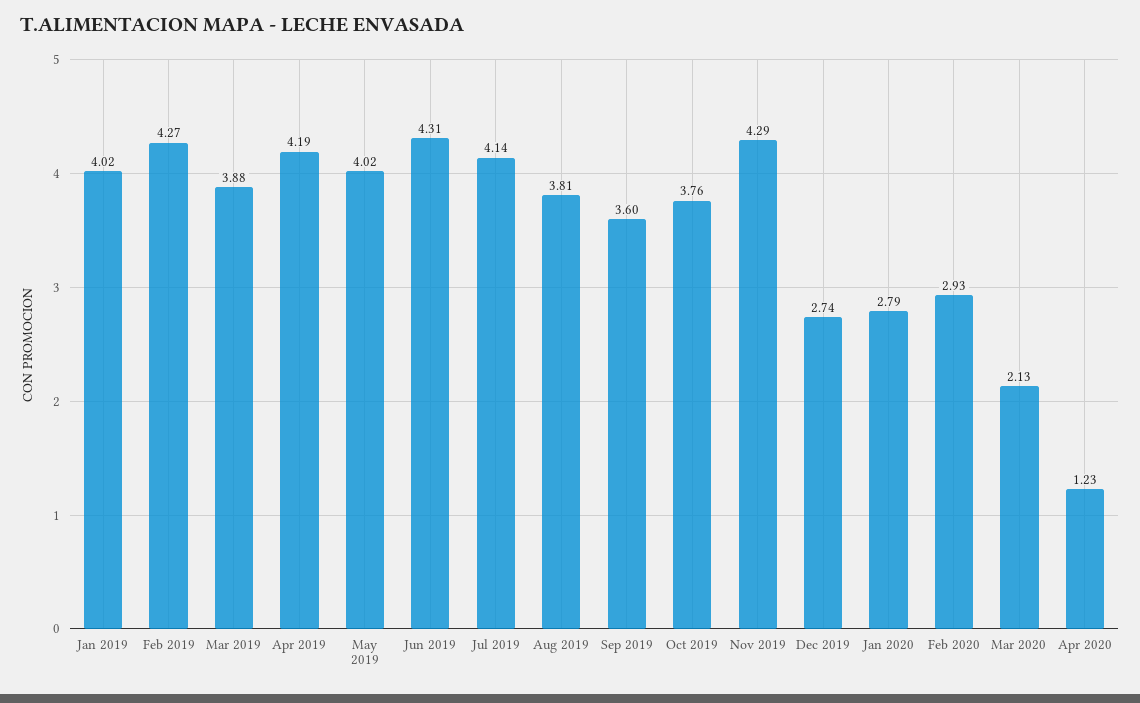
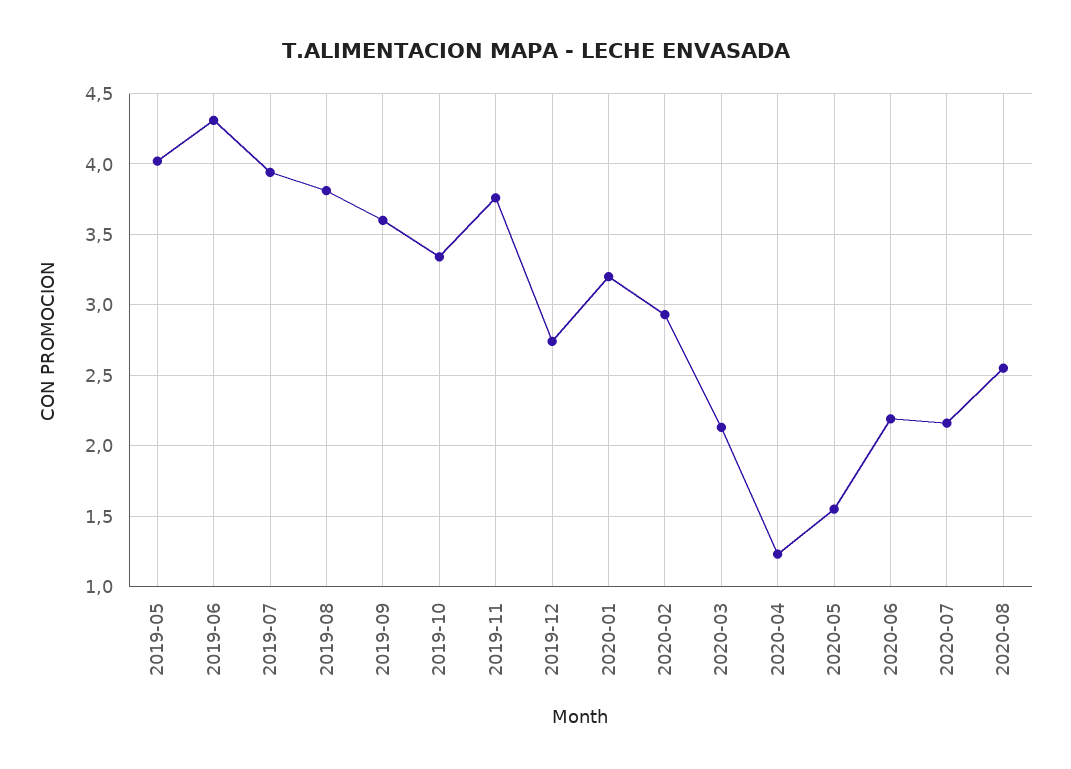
Jan 2019: 4.02 -> none
Feb 2019: 4.27 -> none
Mar 2019: 3.88 -> none
Apr 2019: 4.19 -> none
Jul 2019: 4.14 -> 3.95
Oct 2019: 3.76 -> 3.35
Nov 2019: 4.29 -> 3.75
Jan 2020: 2.79 -> 3.2
2020-05: none -> 1.55
2020-06: none -> 2.2
2020-07: none -> 2.15
2020-08: none -> 2.55

